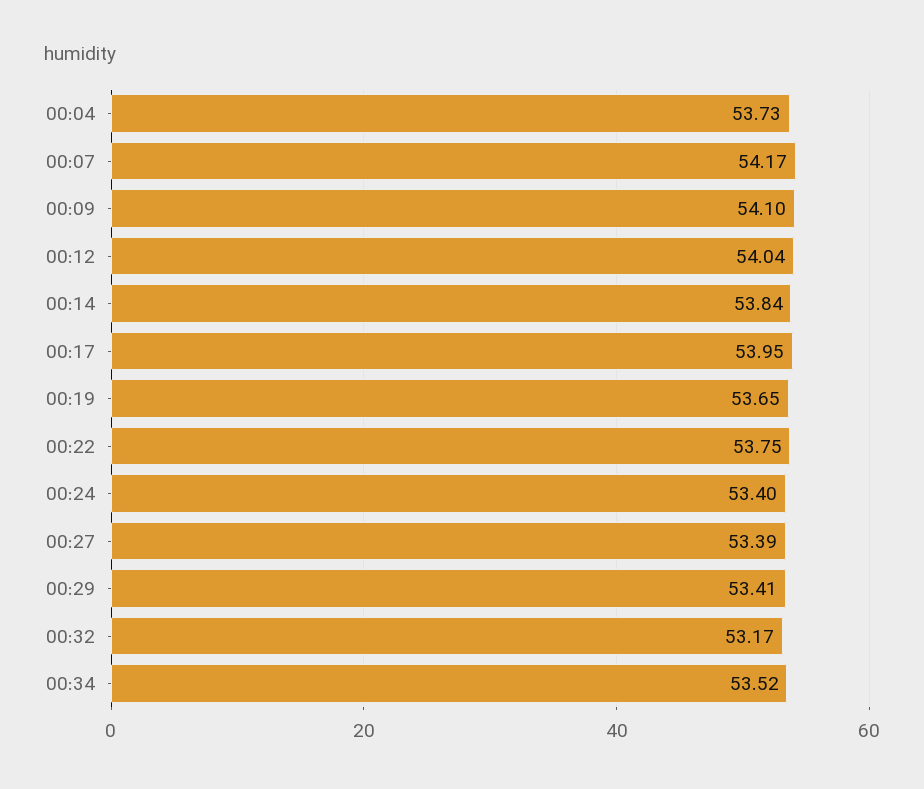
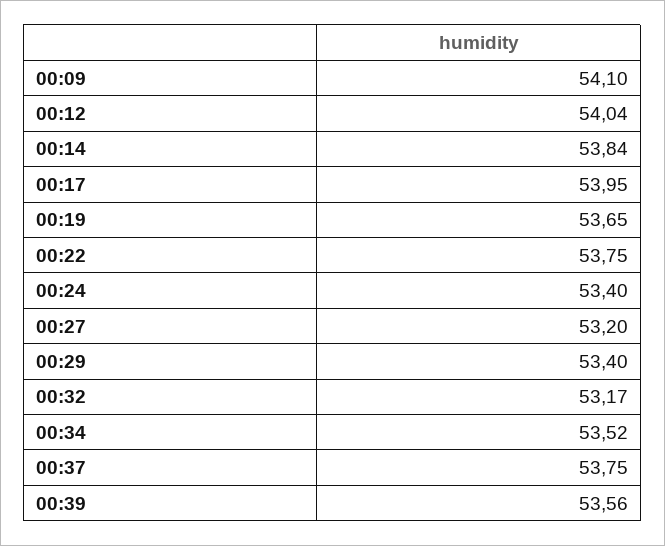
00:04: 53.73 -> none
00:07: 54.17 -> none
00:27: 53.39 -> 53.2
00:29: 53.41 -> 53.4
00:37: none -> 53.75
00:39: none -> 53.56

